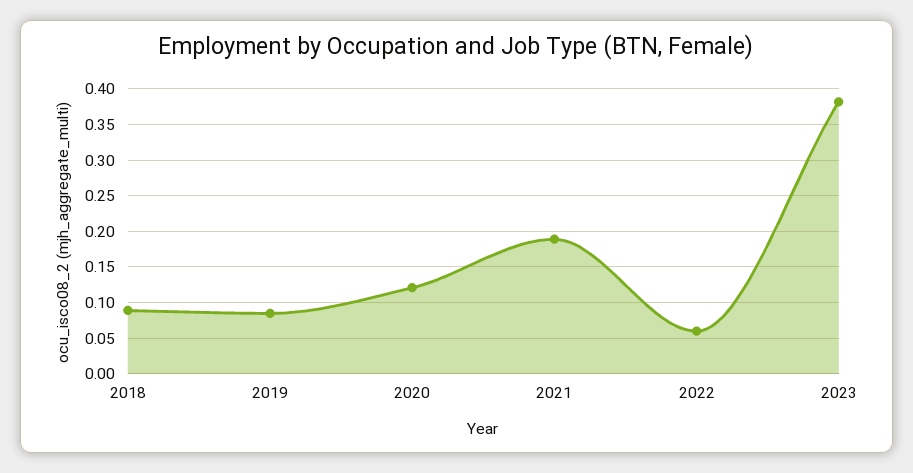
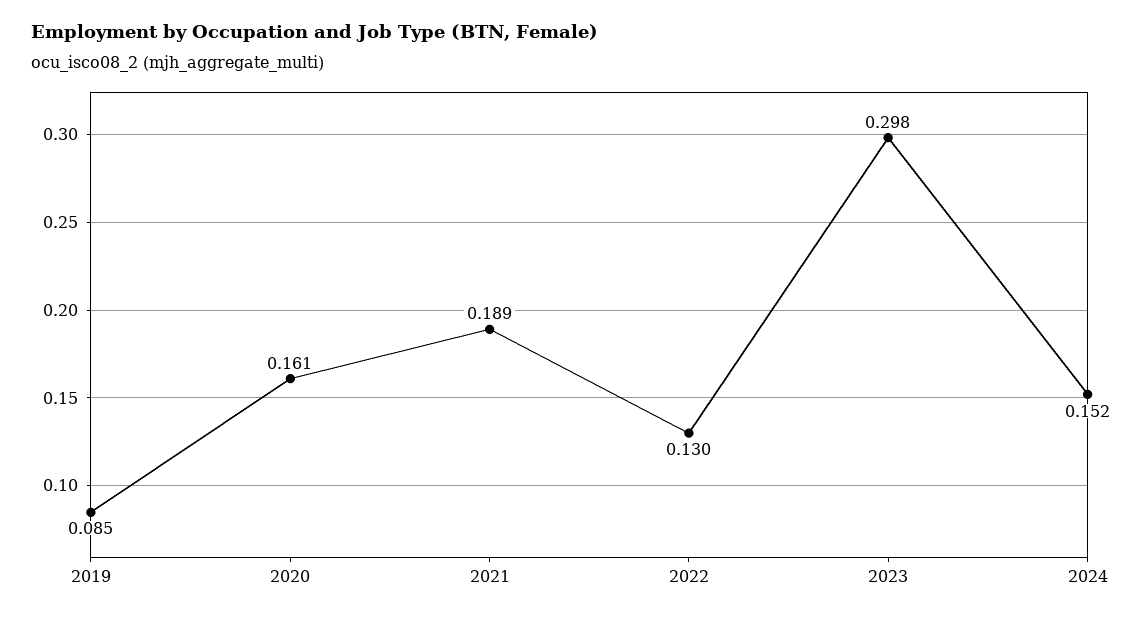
2018: 0.09 -> none
2020: 0.12 -> 0.161
2022: 0.06 -> 0.13
2023: 0.38 -> 0.298
2024: none -> 0.152

